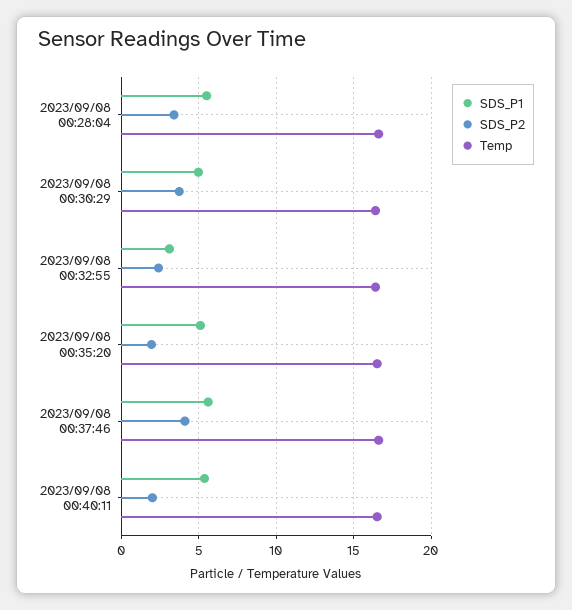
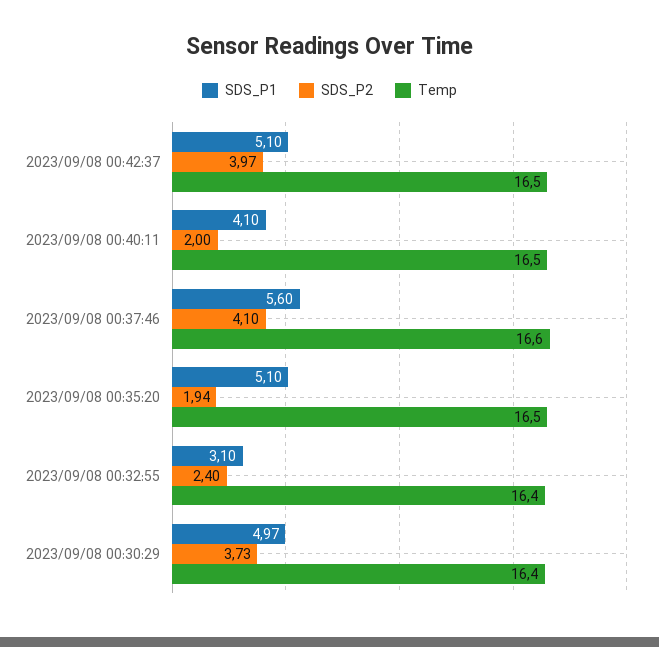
SDS_P1, 2023/09/08 00:28:04: 5.5 -> none
SDS_P2, 2023/09/08 00:28:04: 3.5 -> none
Temp, 2023/09/08 00:28:04: 16.5 -> none
SDS_P1, 2023/09/08 00:40:11: 5.5 -> 4.1
SDS_P1, 2023/09/08 00:42:37: none -> 5.1
SDS_P2, 2023/09/08 00:42:37: none -> 3.97
Temp, 2023/09/08 00:42:37: none -> 16.5

